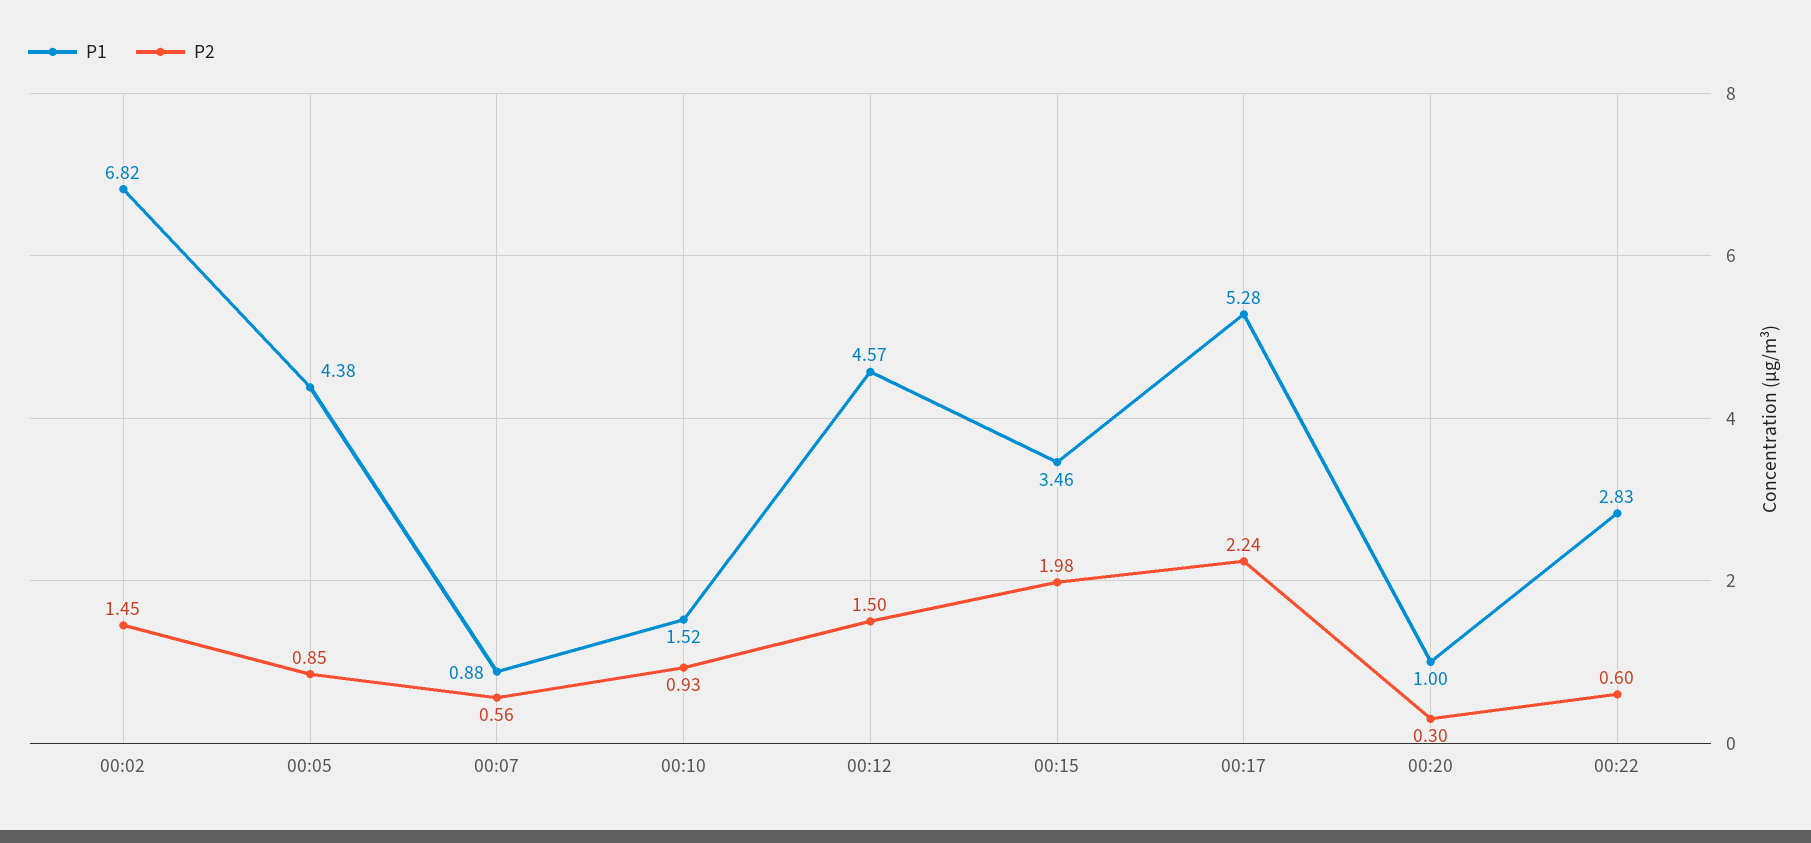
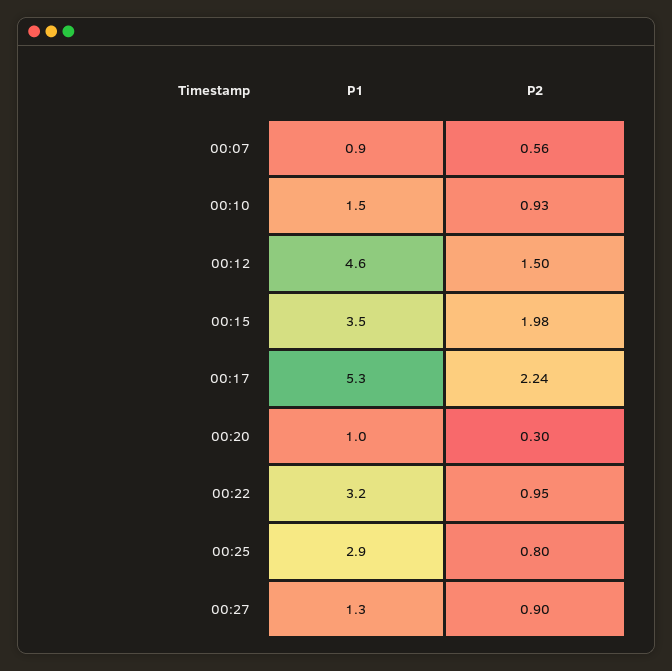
P1, 00:02: 6.82 -> none
P2, 00:02: 1.45 -> none
P1, 00:05: 4.38 -> none
P2, 00:05: 0.85 -> none
P1, 00:22: 2.83 -> 3.2
P2, 00:22: 0.6 -> 0.95
P1, 00:25: none -> 2.9
P2, 00:25: none -> 0.8
P1, 00:27: none -> 1.3
P2, 00:27: none -> 0.9

